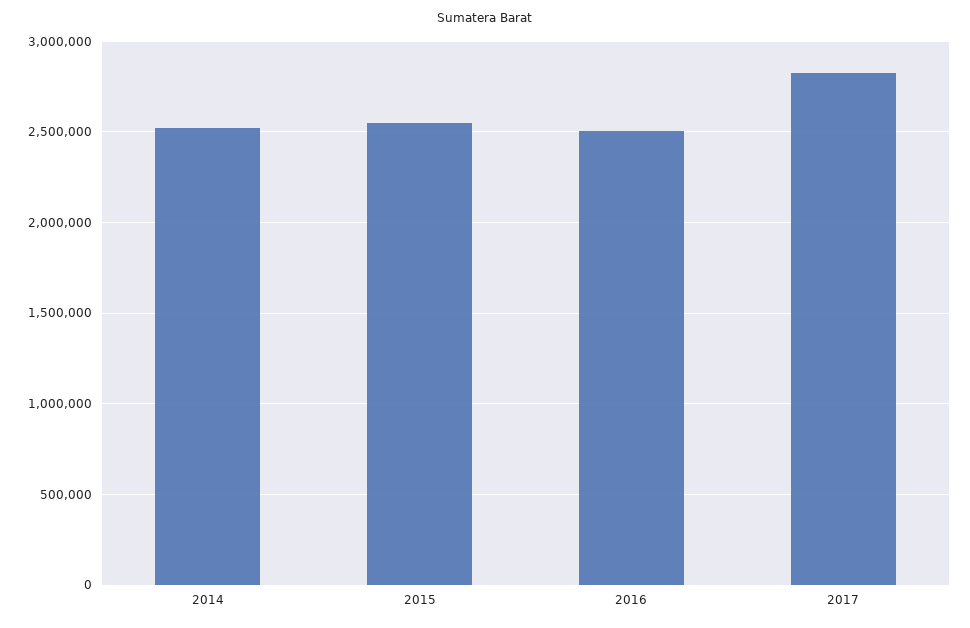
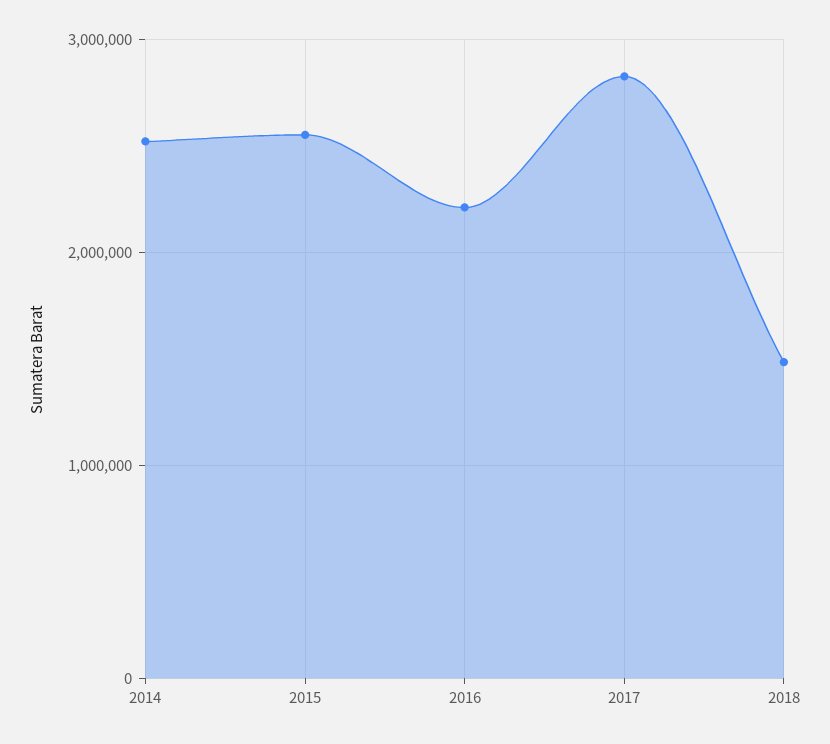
2016: 2500000 -> 2200000
2018: none -> 1500000

